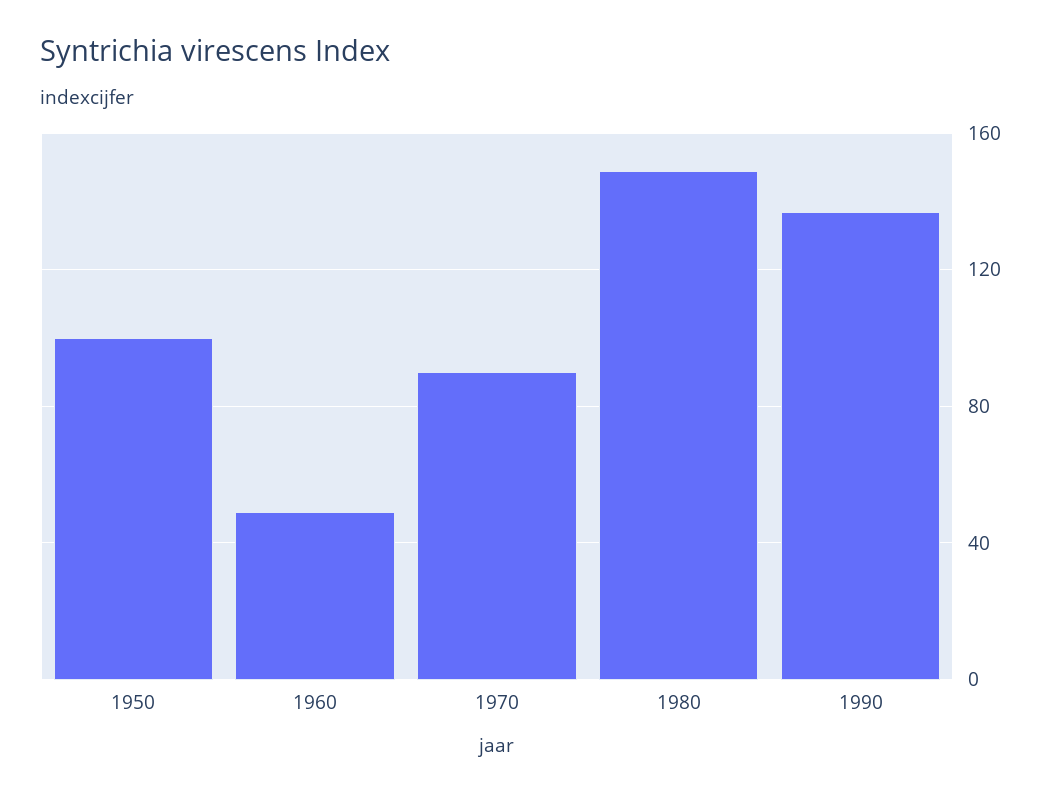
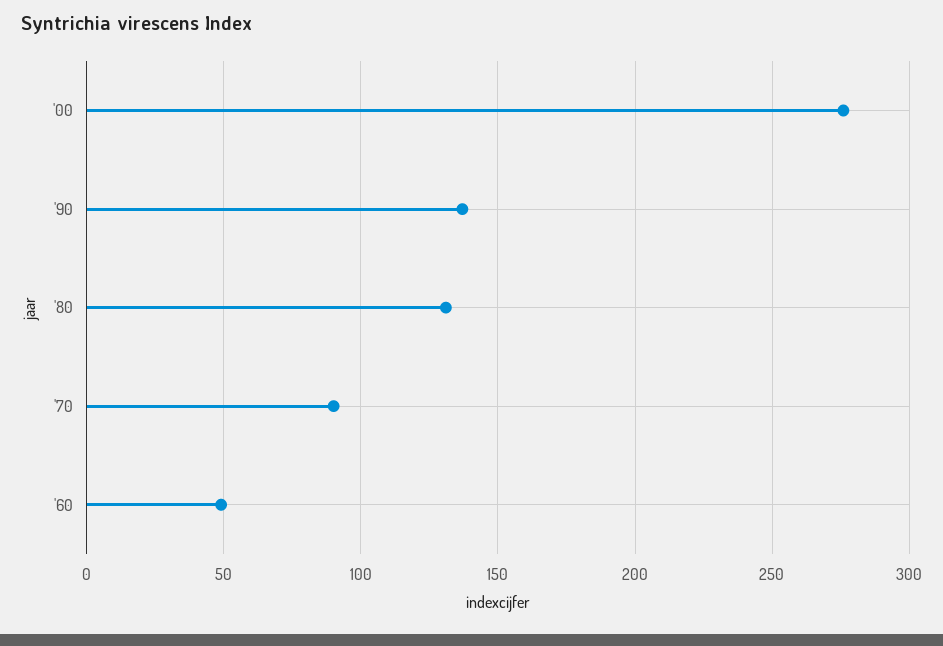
1950: 100 -> none
1980: 150 -> 130
'00: none -> 275

